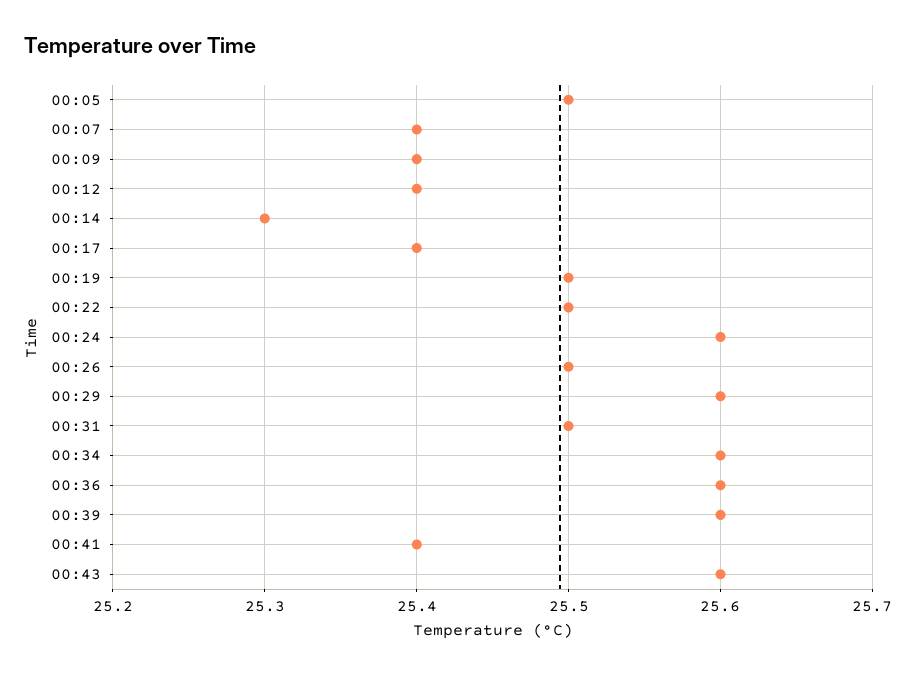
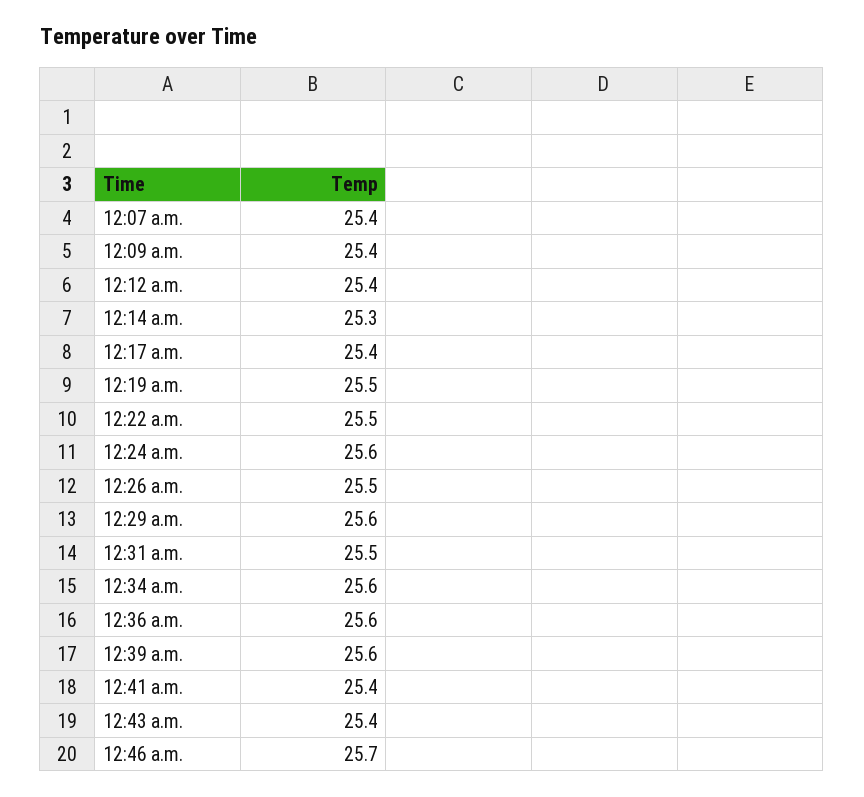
00:05: 25.5 -> none
00:43: 25.6 -> 25.4
12:46 a.m.: none -> 25.7

